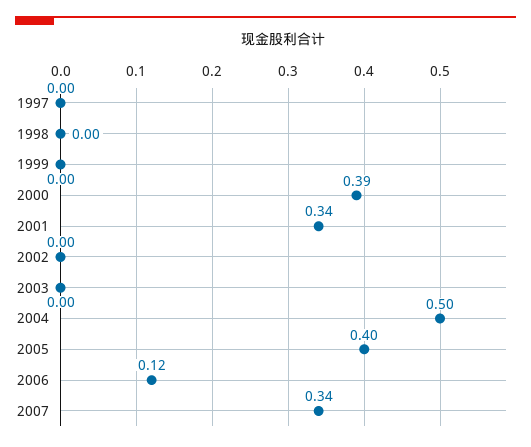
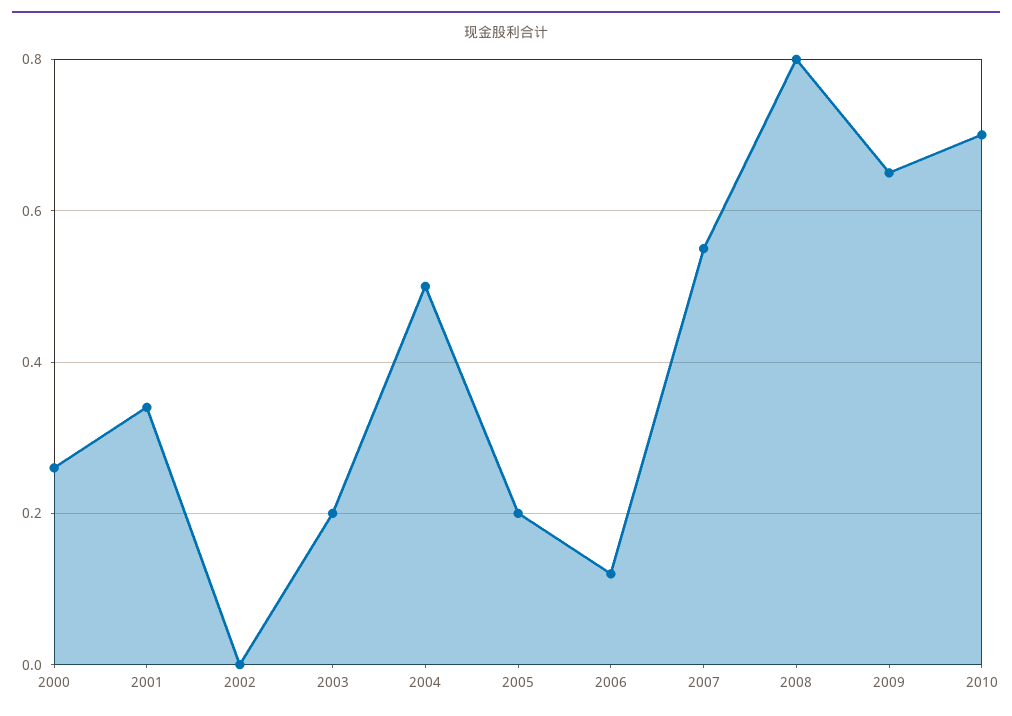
1997: 0 -> none
1998: 0 -> none
1999: 0 -> none
2000: 0.39 -> 0.25
2003: 0 -> 0.2
2005: 0.4 -> 0.2
2007: 0.34 -> 0.55
2008: none -> 0.8
2009: none -> 0.65
2010: none -> 0.7

